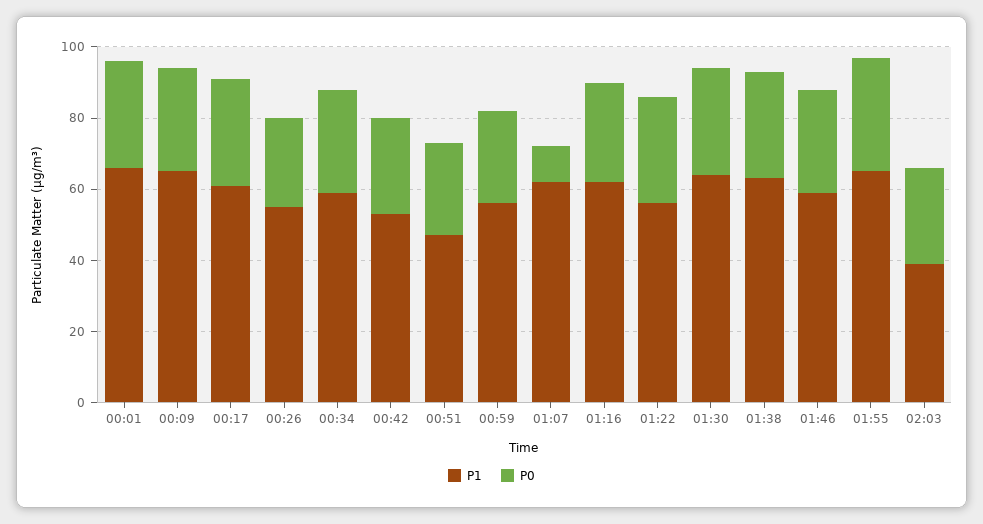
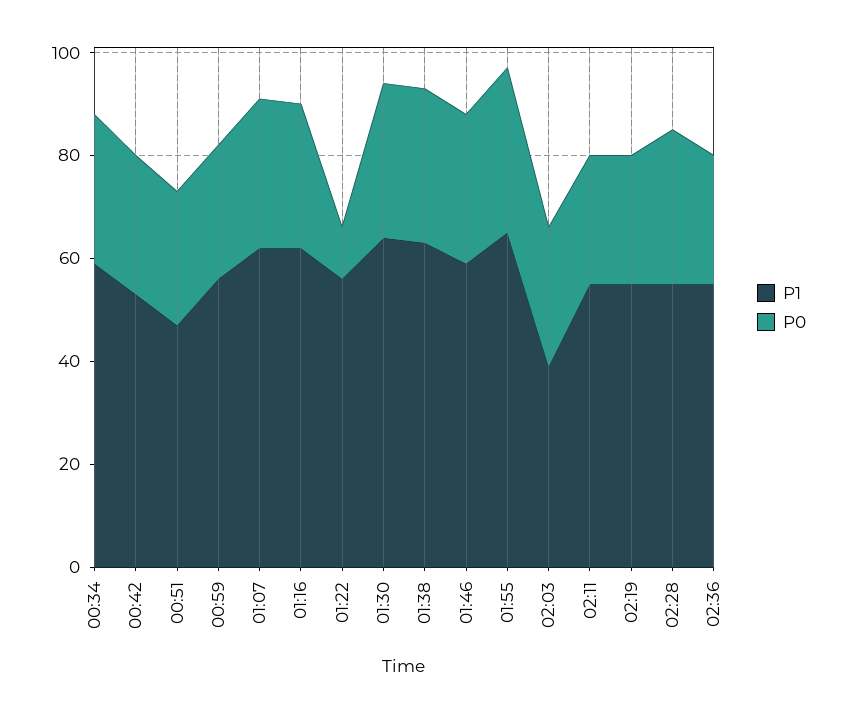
P1, 00:01: 65 -> none
P0, 00:01: 30 -> none
P1, 00:09: 65 -> none
P0, 00:09: 30 -> none
P1, 00:17: 60 -> none
P0, 00:17: 30 -> none
P1, 00:26: 55 -> none
P0, 00:26: 25 -> none
P0, 01:07: 10 -> 30
P0, 01:22: 30 -> 10
P1, 02:11: none -> 55
P0, 02:11: none -> 25
P1, 02:19: none -> 55
P0, 02:19: none -> 25
P1, 02:28: none -> 55
P0, 02:28: none -> 30
P1, 02:36: none -> 55
P0, 02:36: none -> 25

